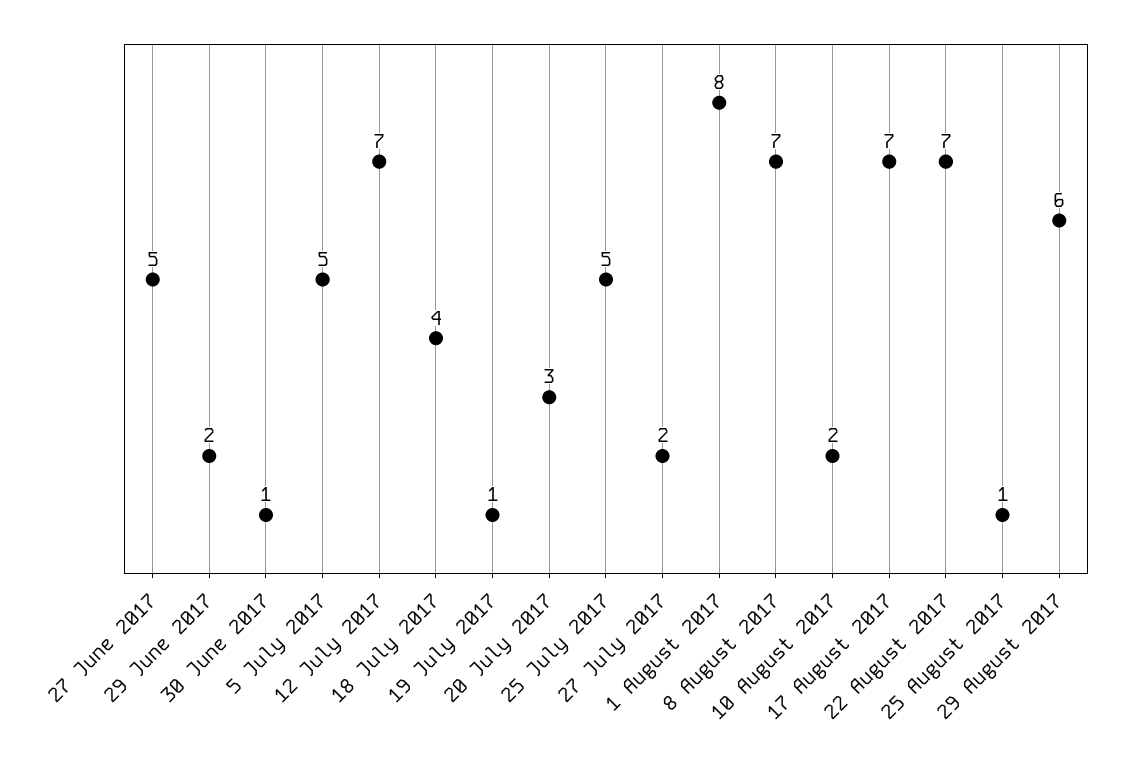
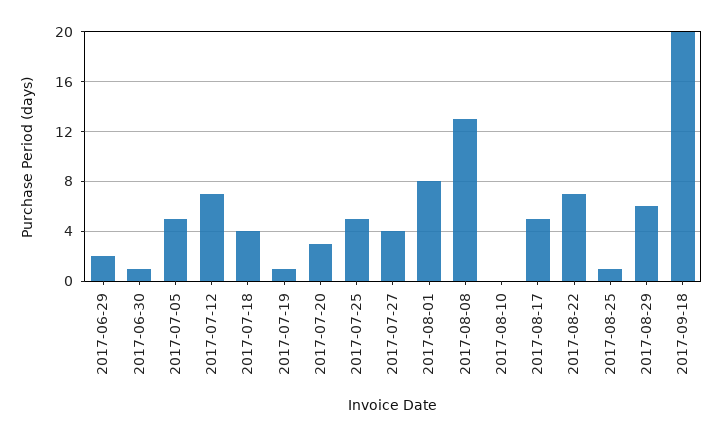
27 June 2017: 5 -> none
27 July 2017: 2 -> 4
8 August 2017: 7 -> 13
10 August 2017: 2 -> 0
17 August 2017: 7 -> 5
2017-09-18: none -> 20

